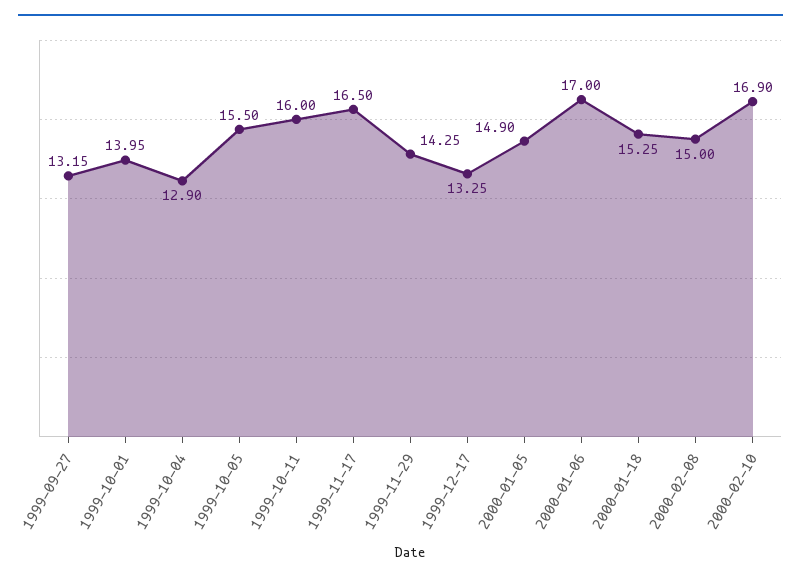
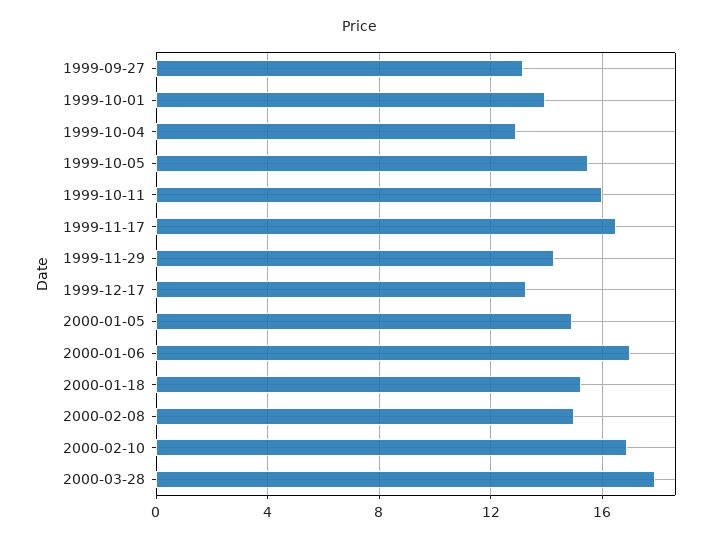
2000-03-28: none -> 18

